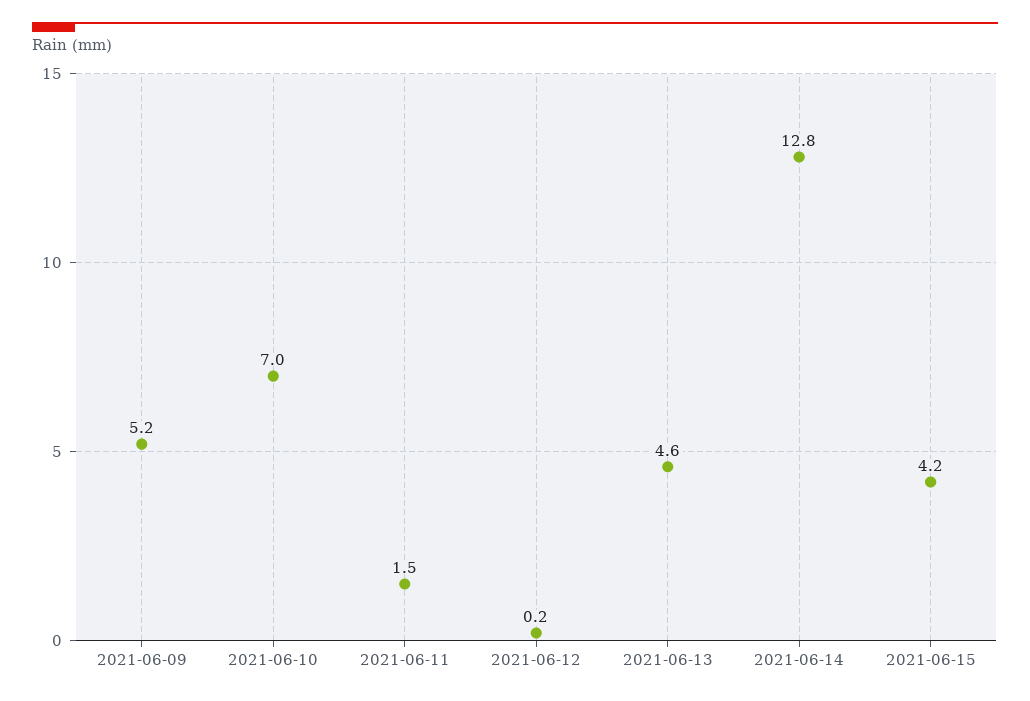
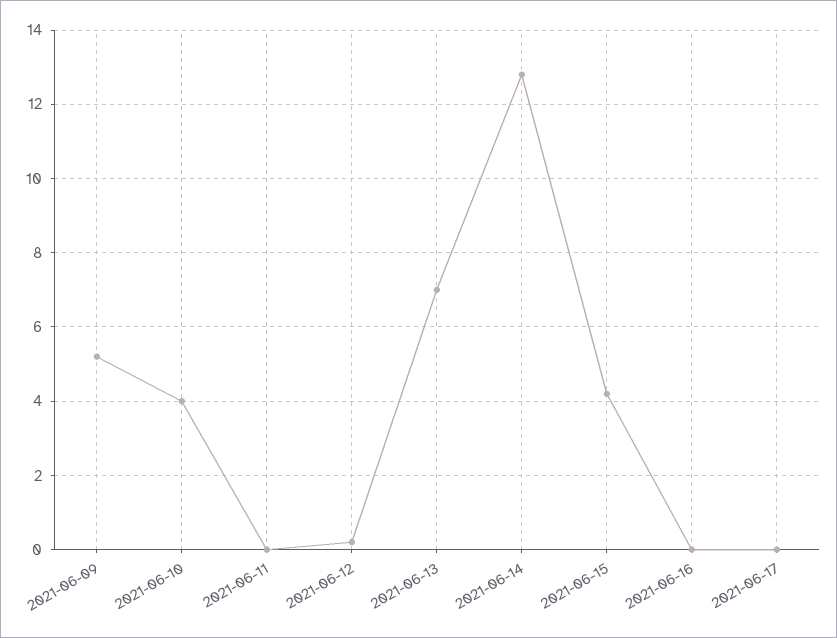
2021-06-10: 7 -> 4
2021-06-11: 1.5 -> 0
2021-06-13: 4.6 -> 7
2021-06-16: none -> 0
2021-06-17: none -> 0

